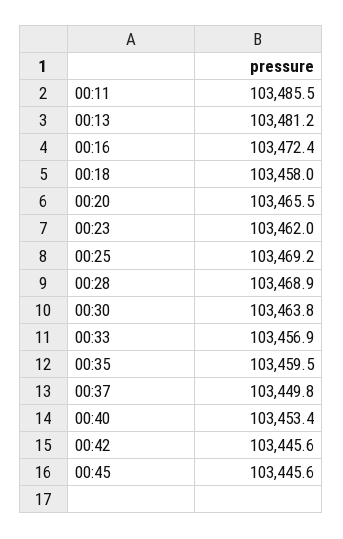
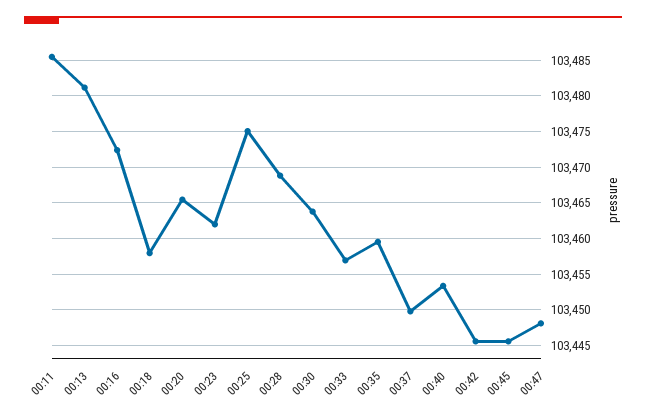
00:25: 103469.2 -> 103475
00:47: none -> 103448

